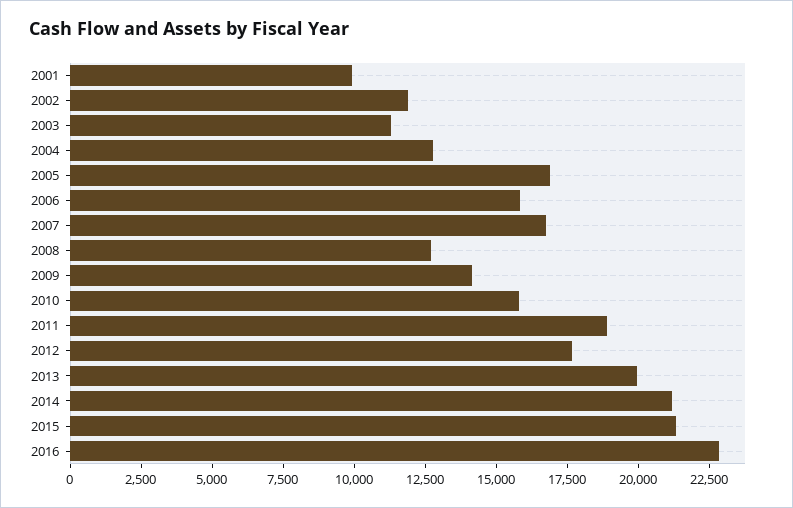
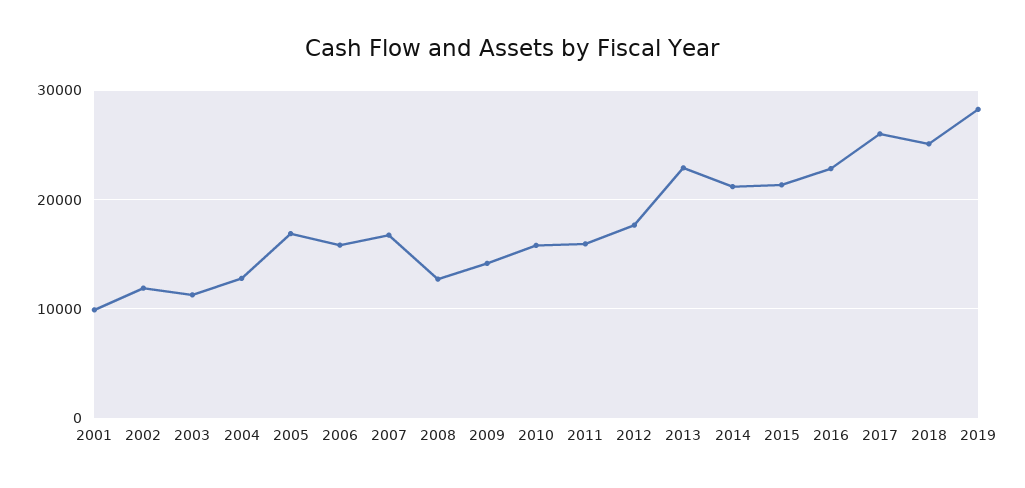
2011: 19000 -> 16000
2013: 20000 -> 23000
2017: none -> 26000
2018: none -> 25000
2019: none -> 28000

